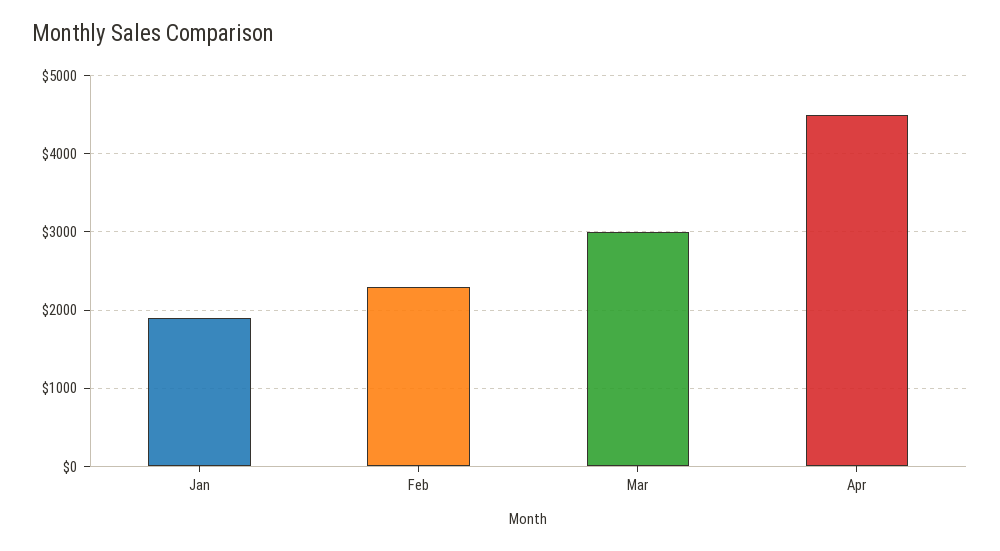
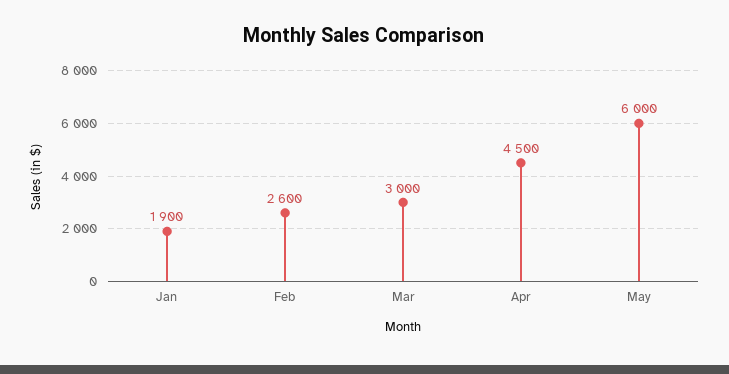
Feb: 2300 -> 2600
May: none -> 6000

